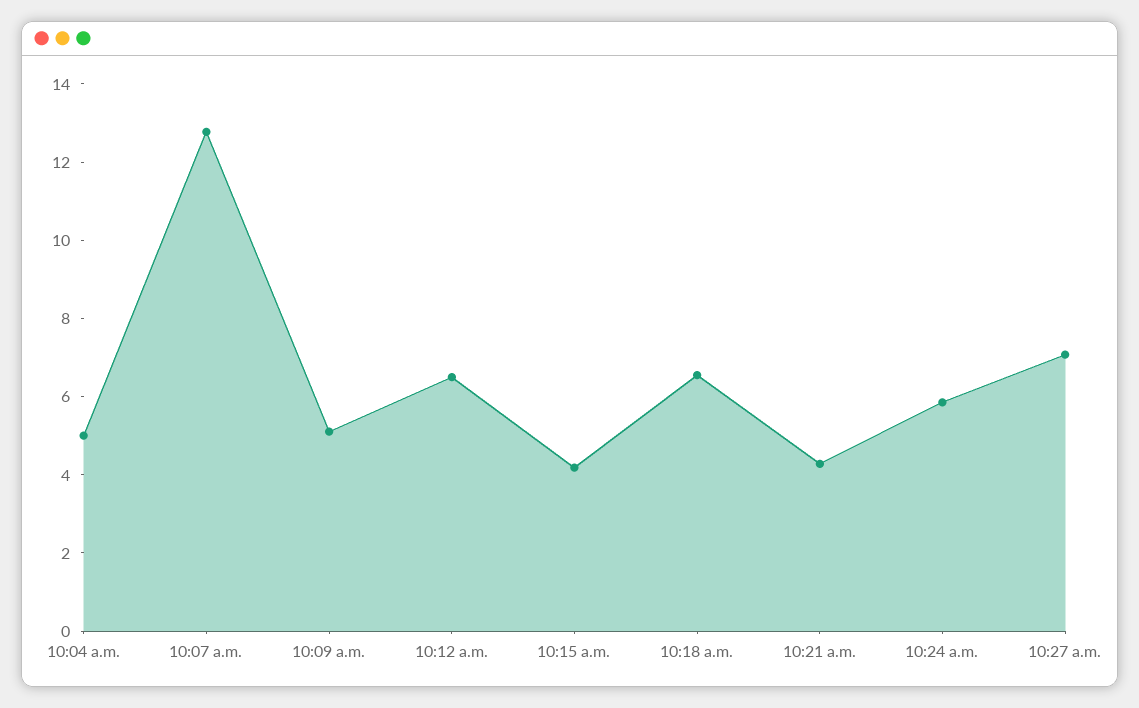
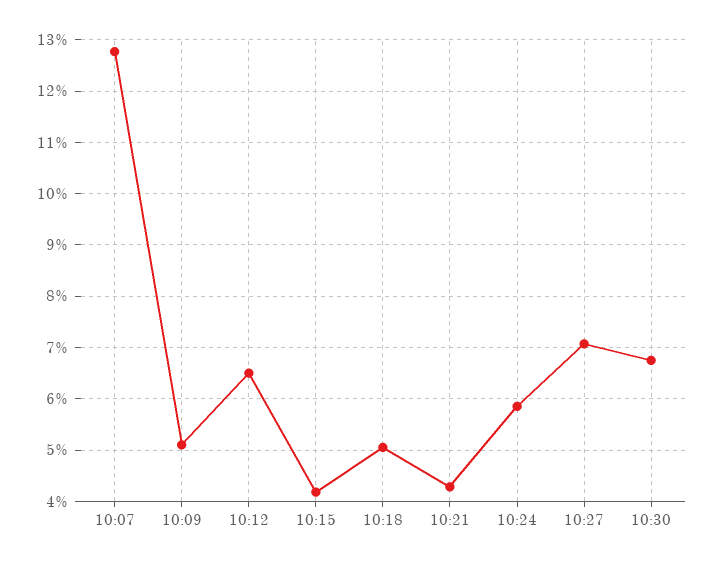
10:04 a.m.: 5 -> none
10:18 a.m.: 6.5 -> 5
10:30: none -> 6.8

